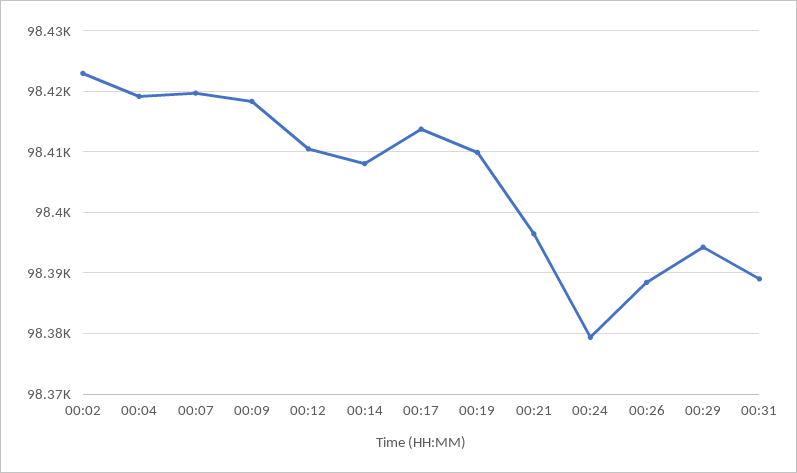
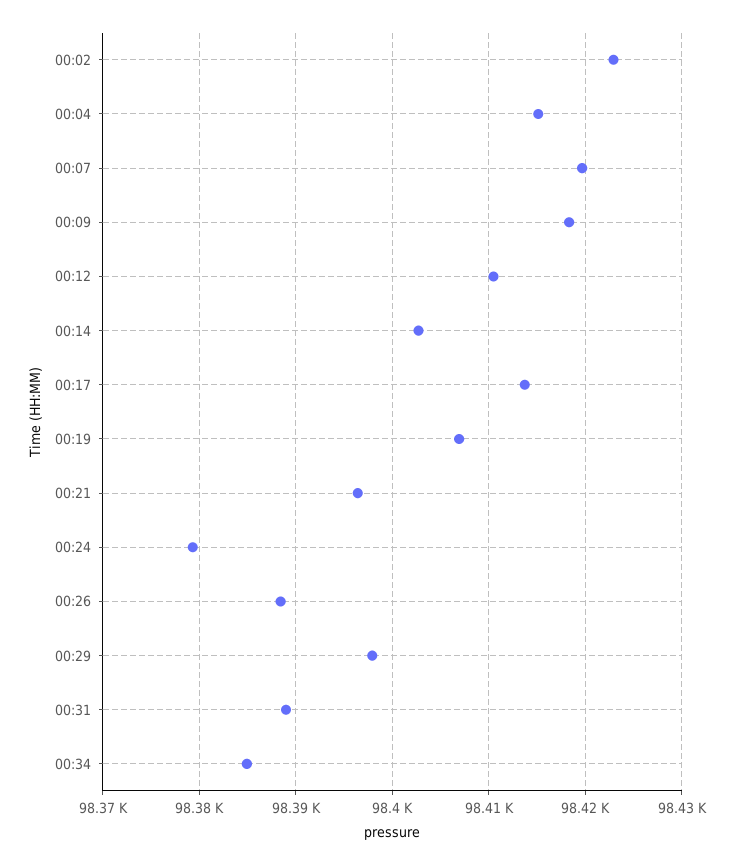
00:04: 98419 -> 98415
00:14: 98408 -> 98403
00:19: 98410 -> 98407
00:29: 98394 -> 98398
00:34: none -> 98385

